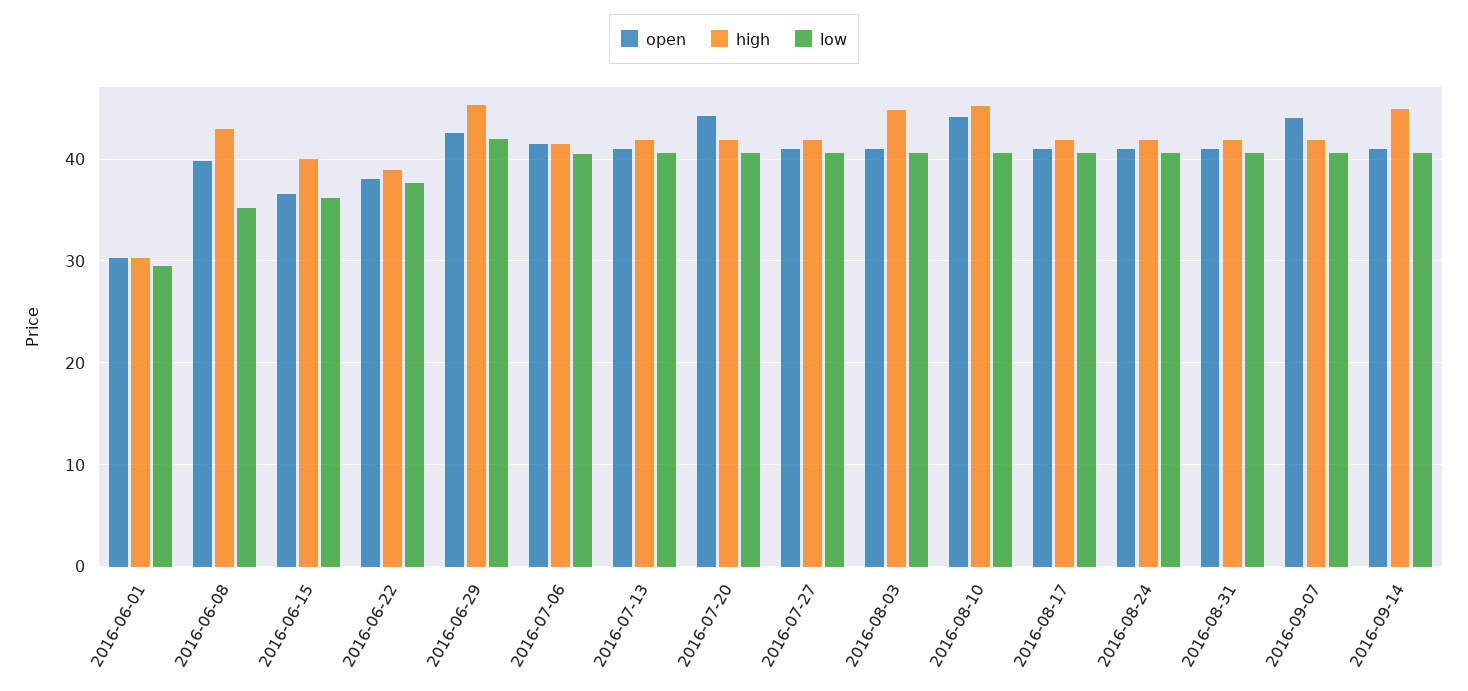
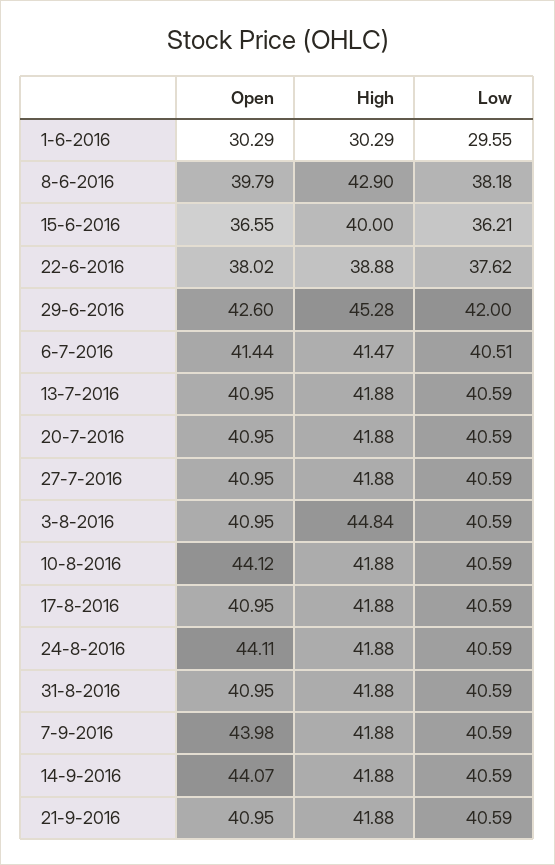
low, 2016-06-08: 35 -> 38.18
open, 2016-07-20: 44 -> 40.95
high, 2016-08-10: 45 -> 41.88
open, 2016-08-24: 41 -> 44.11
open, 2016-09-14: 41 -> 44.07
high, 2016-09-14: 45 -> 41.88
open, 21-9-2016: none -> 40.95
high, 21-9-2016: none -> 41.88
low, 21-9-2016: none -> 40.59

